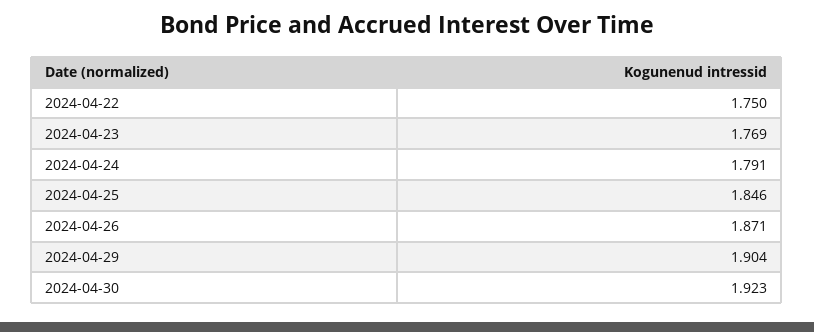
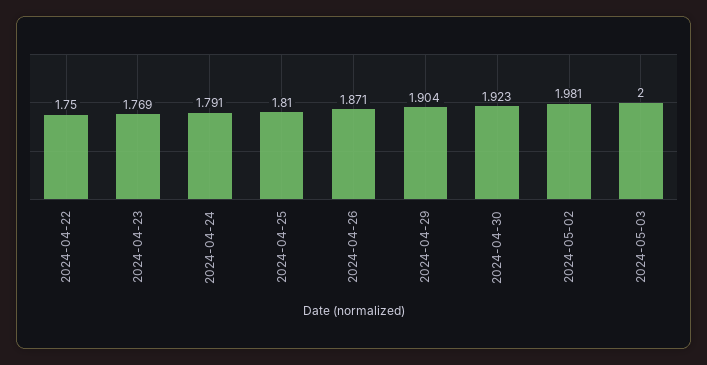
2024-04-25: 1.846 -> 1.81
2024-05-02: none -> 1.981
2024-05-03: none -> 2

